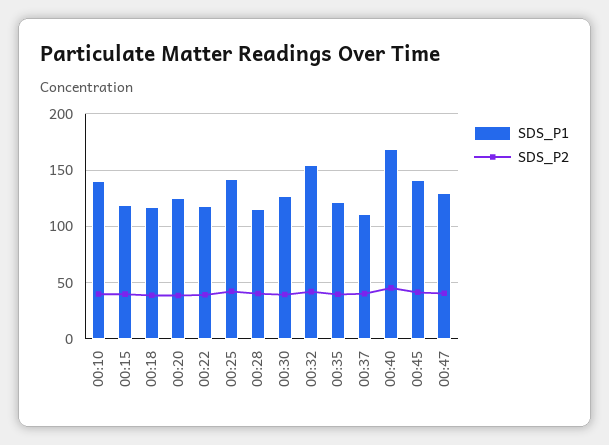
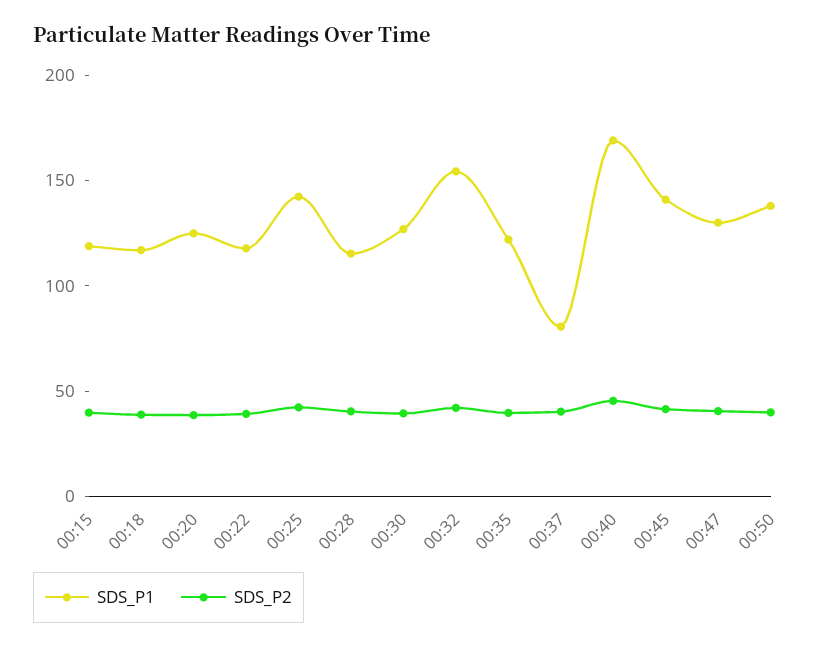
SDS_P1, 00:10: 140 -> none
SDS_P2, 00:10: 40 -> none
SDS_P1, 00:37: 110 -> 80
SDS_P1, 00:50: none -> 140
SDS_P2, 00:50: none -> 40

